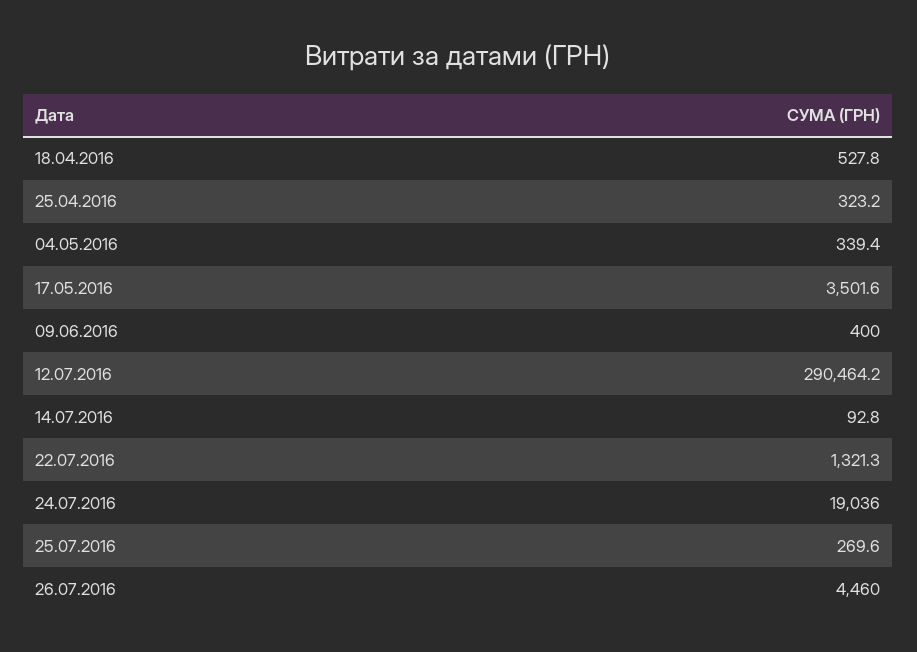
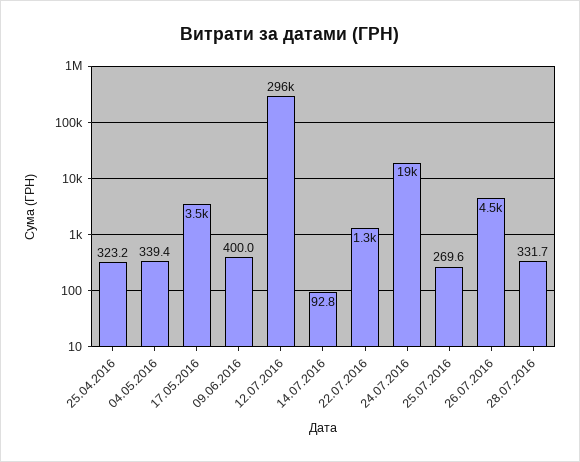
18.04.2016: 527.8 -> none
12.07.2016: 290464.2 -> 296000
28.07.2016: none -> 331.7

